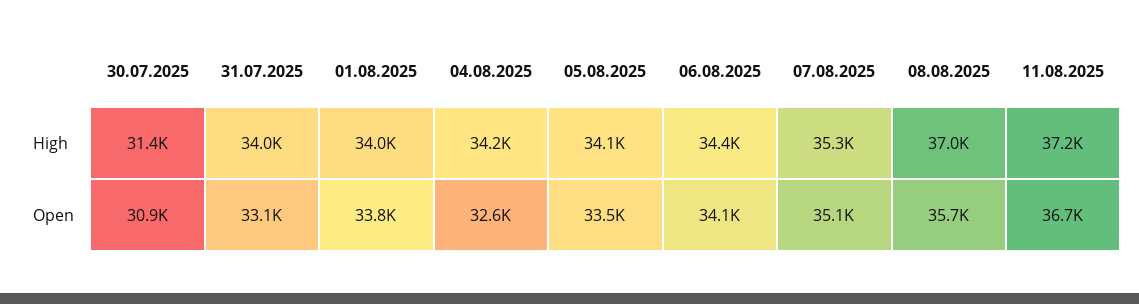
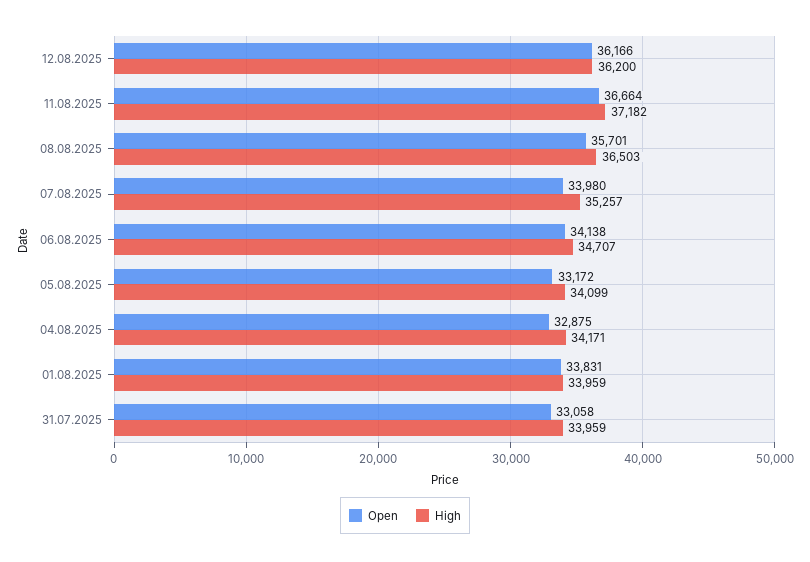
High, 30.07.2025: 31400 -> none
High, 06.08.2025: 34400 -> 34707
High, 08.08.2025: 37000 -> 36503
Open, 30.07.2025: 30900 -> none
Open, 04.08.2025: 32600 -> 32875
Open, 05.08.2025: 33500 -> 33172
Open, 07.08.2025: 35100 -> 33980
Open, 12.08.2025: none -> 36166
High, 12.08.2025: none -> 36200

